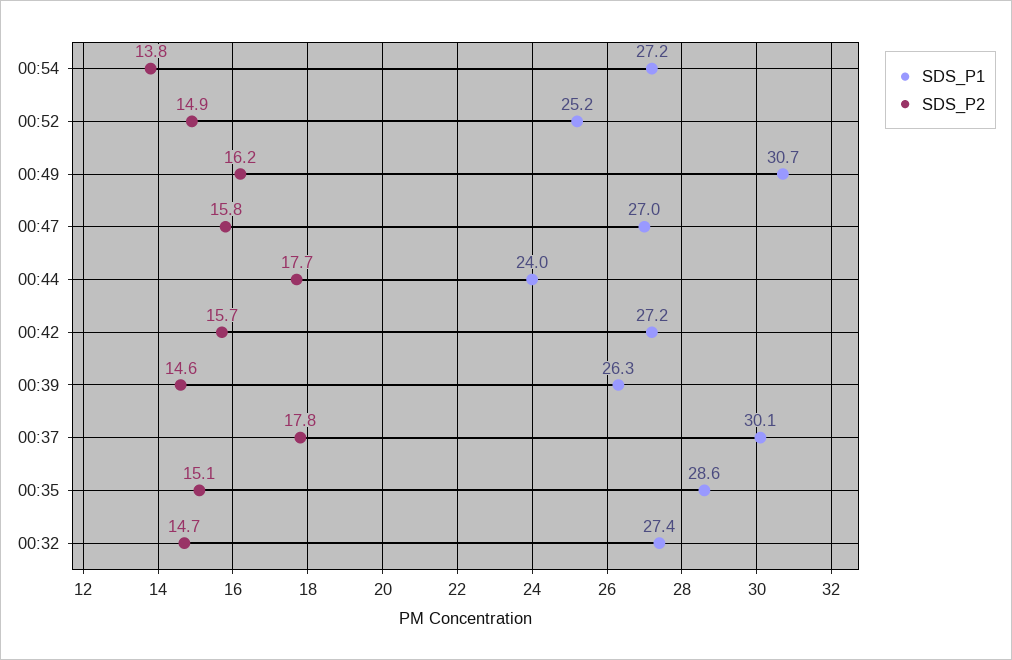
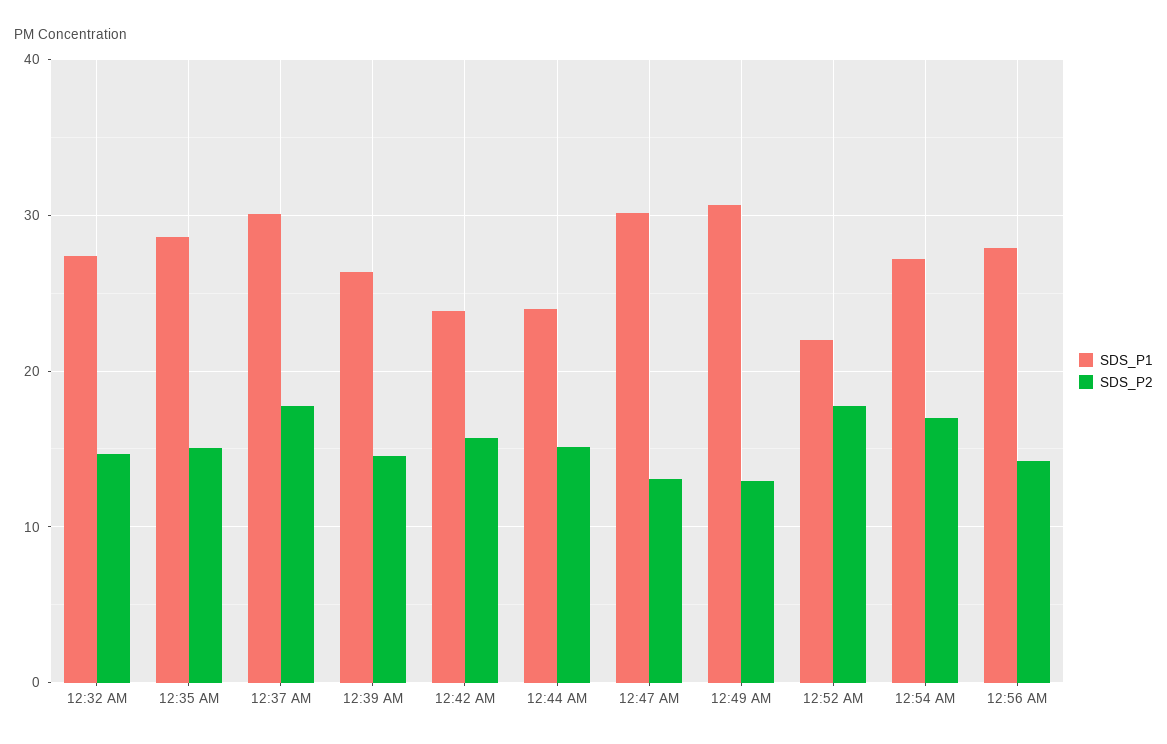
SDS_P2, 00:54: 13.8 -> 17
SDS_P1, 00:52: 25.2 -> 22
SDS_P2, 00:52: 14.9 -> 18
SDS_P2, 00:49: 16.2 -> 13
SDS_P1, 00:47: 27 -> 30
SDS_P2, 00:47: 15.8 -> 13
SDS_P2, 00:44: 17.7 -> 15
SDS_P1, 00:42: 27.2 -> 24
SDS_P1, 12:56 AM: none -> 28
SDS_P2, 12:56 AM: none -> 14

